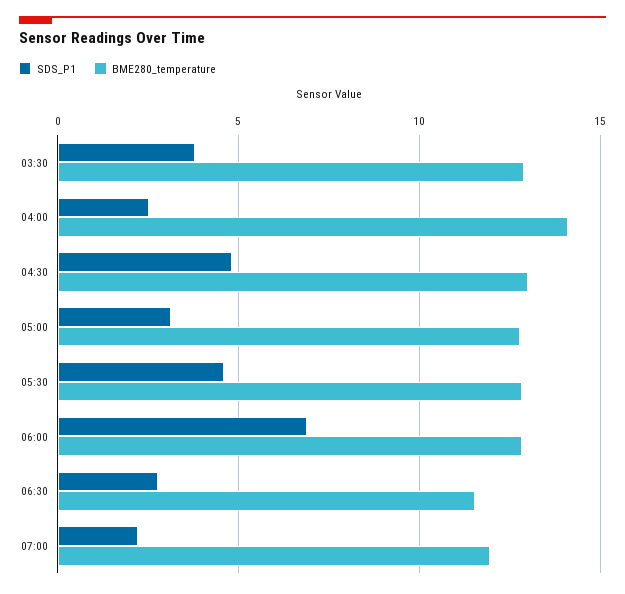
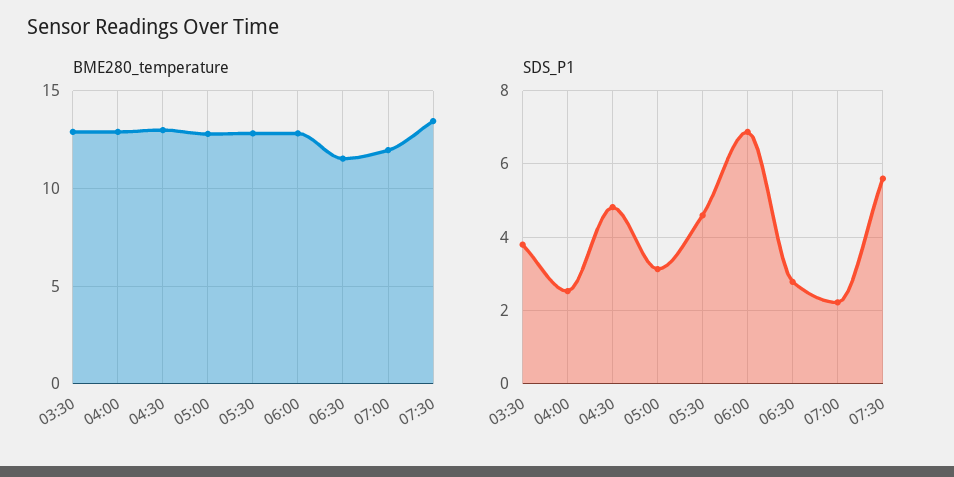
BME280_temperature, 04:00: 14 -> 13
BME280_temperature, 07:30: none -> 13.5
SDS_P1, 07:30: none -> 5.6

